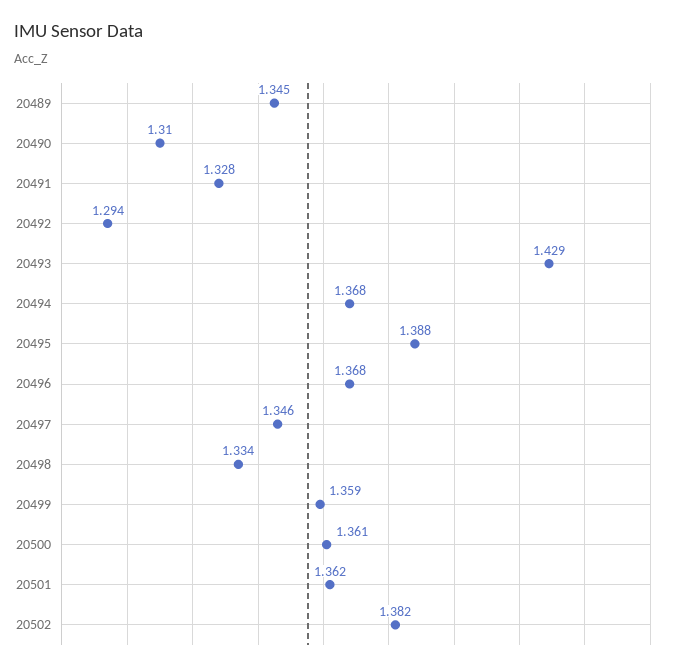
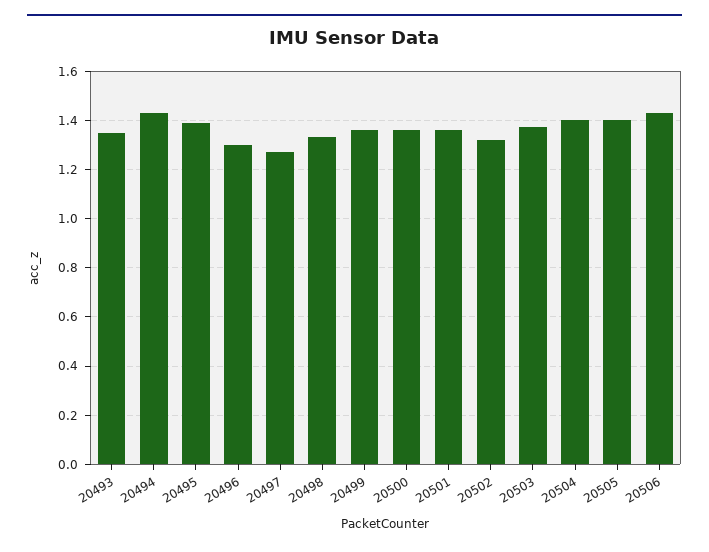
20489: 1.345 -> none
20490: 1.31 -> none
20491: 1.328 -> none
20492: 1.294 -> none
20493: 1.429 -> 1.35
20494: 1.368 -> 1.425
20496: 1.368 -> 1.3
20497: 1.346 -> 1.275
20502: 1.382 -> 1.325
20503: none -> 1.375
20504: none -> 1.4
20505: none -> 1.4
20506: none -> 1.425

